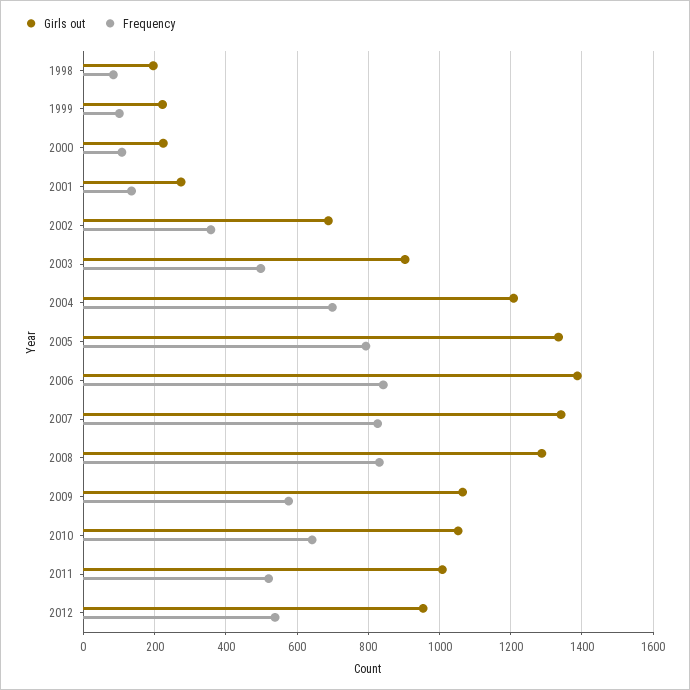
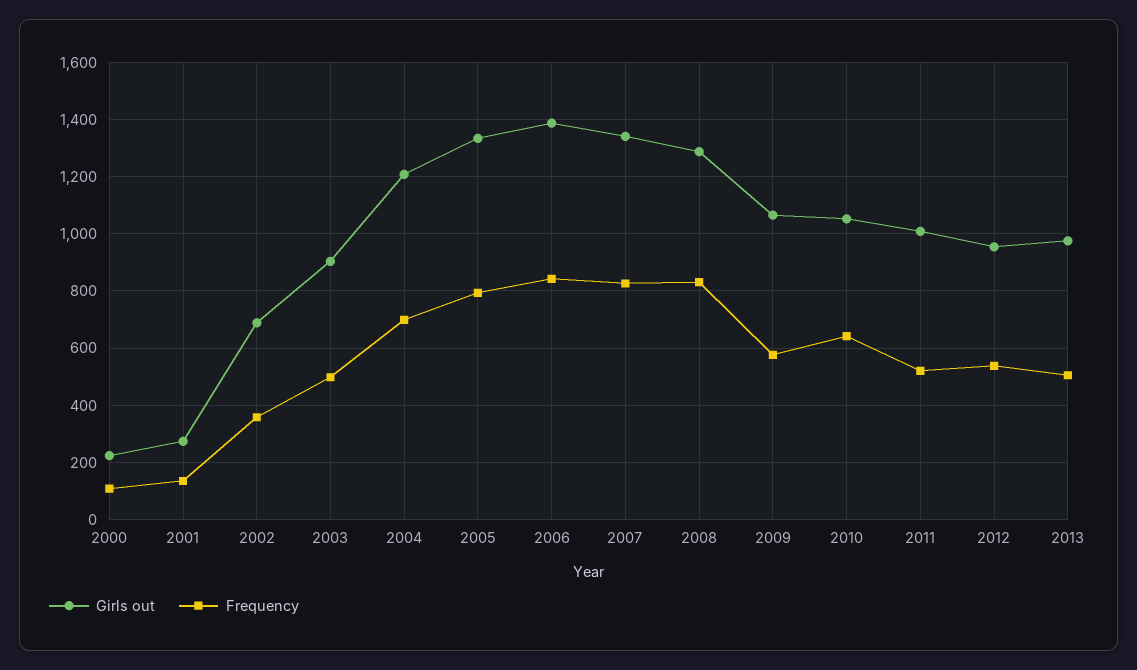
Girls out, 1998: 200 -> none
Frequency, 1998: 80 -> none
Girls out, 1999: 220 -> none
Frequency, 1999: 100 -> none
Girls out, 2013: none -> 975
Frequency, 2013: none -> 500

